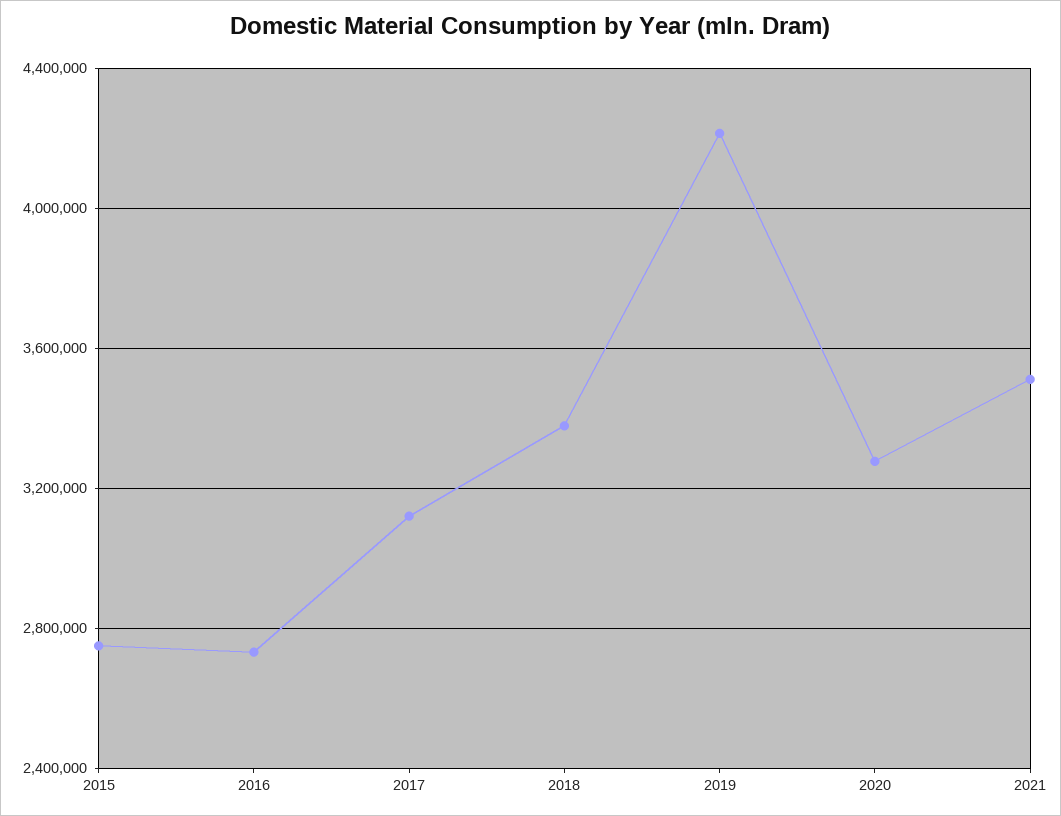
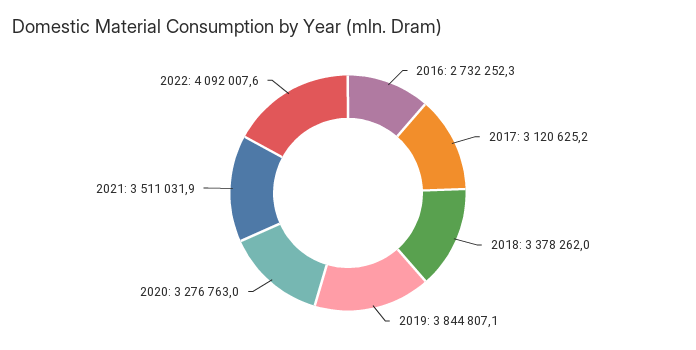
2015: 2750000 -> none
2019: 4200000 -> 3844807.1
2022: none -> 4092007.6

